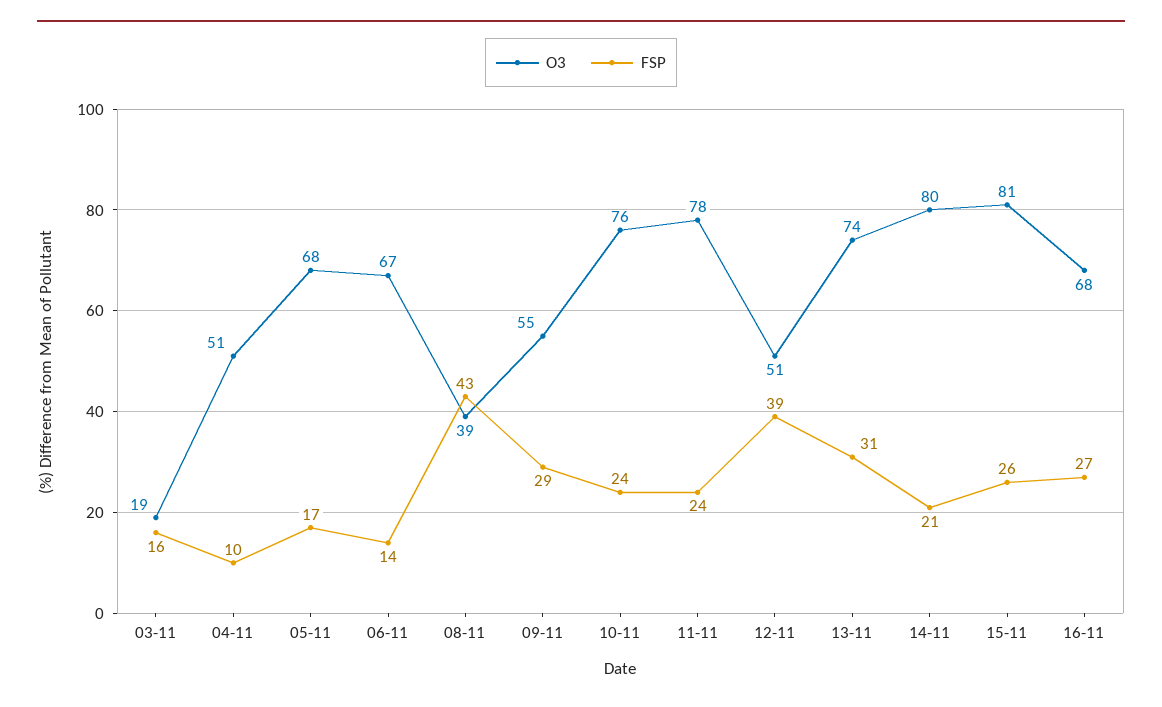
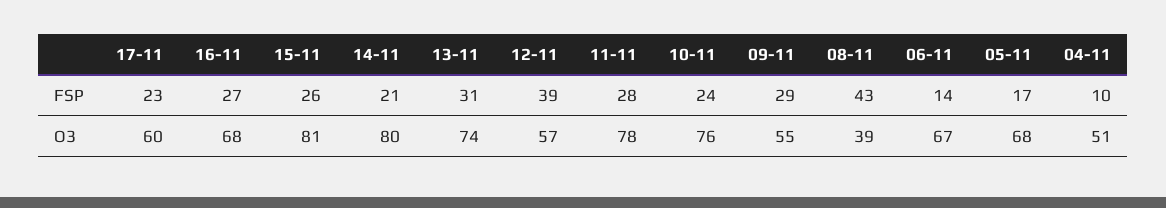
O3, 03-11: 19 -> none
FSP, 03-11: 16 -> none
FSP, 11-11: 24 -> 28
O3, 12-11: 51 -> 57
FSP, 17-11: none -> 23
O3, 17-11: none -> 60

